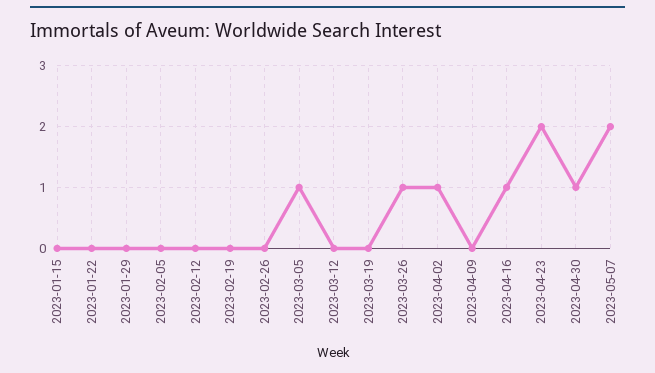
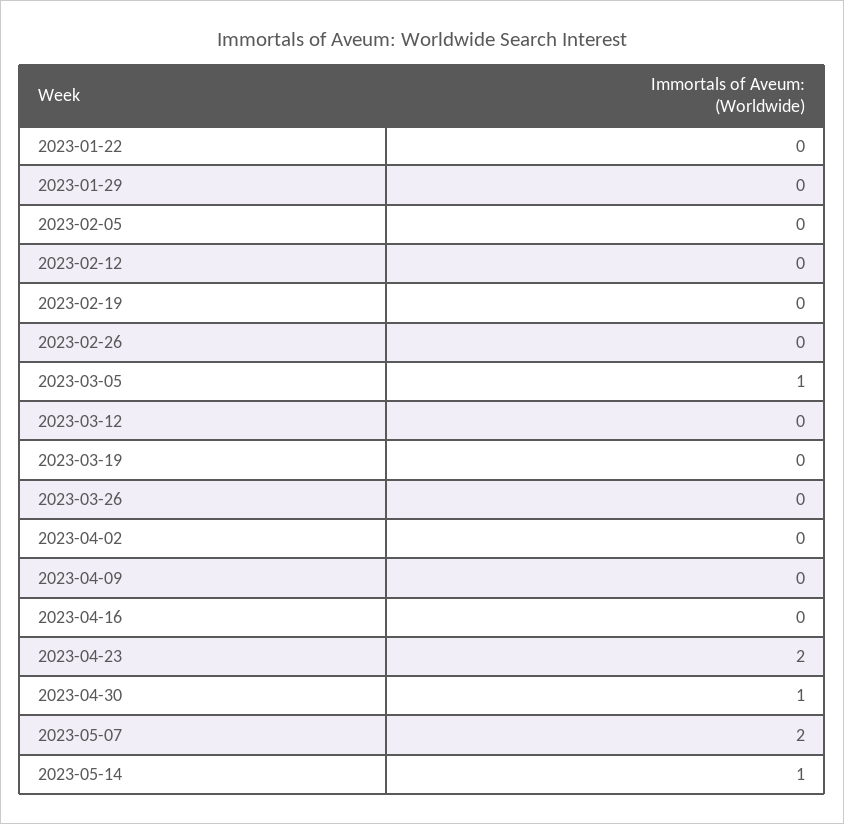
2023-01-15: 0 -> none
2023-03-26: 1 -> 0
2023-04-02: 1 -> 0
2023-04-16: 1 -> 0
2023-05-14: none -> 1

